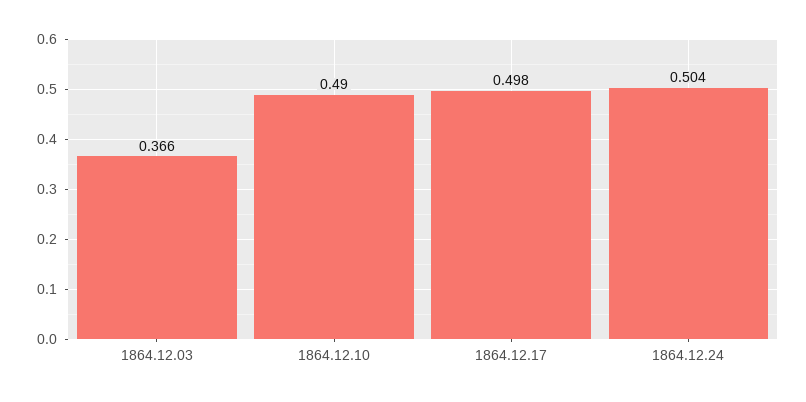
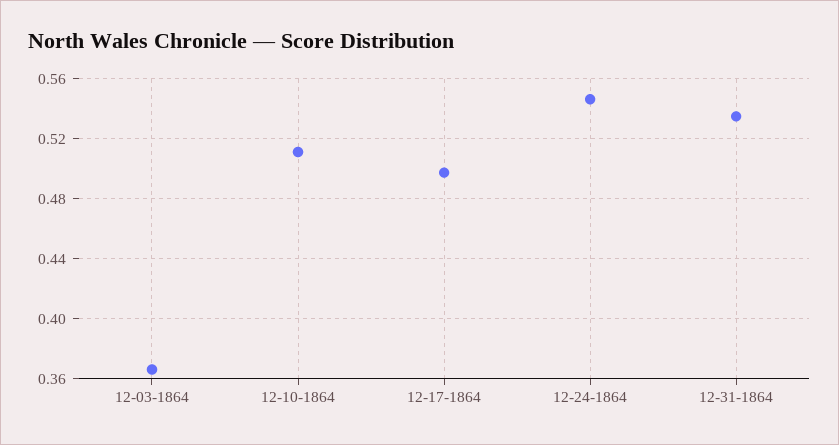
1864.12.10: 0.49 -> 0.51
1864.12.24: 0.504 -> 0.545
12-31-1864: none -> 0.535

